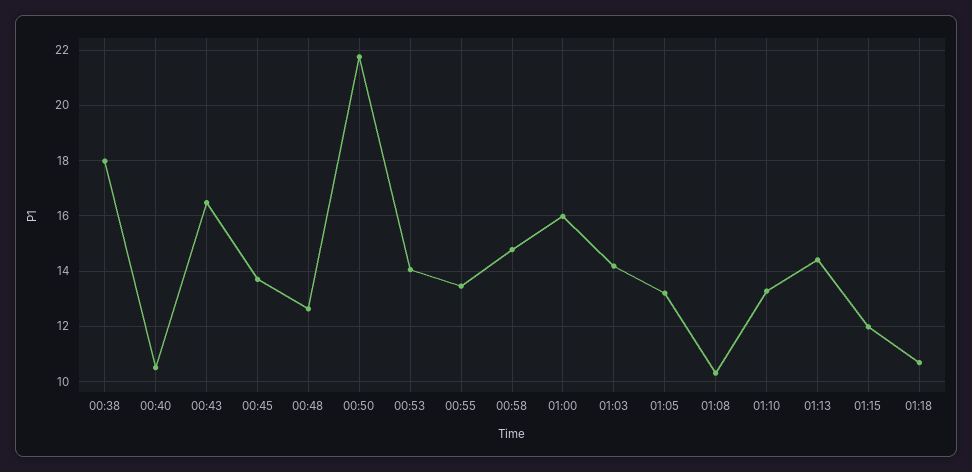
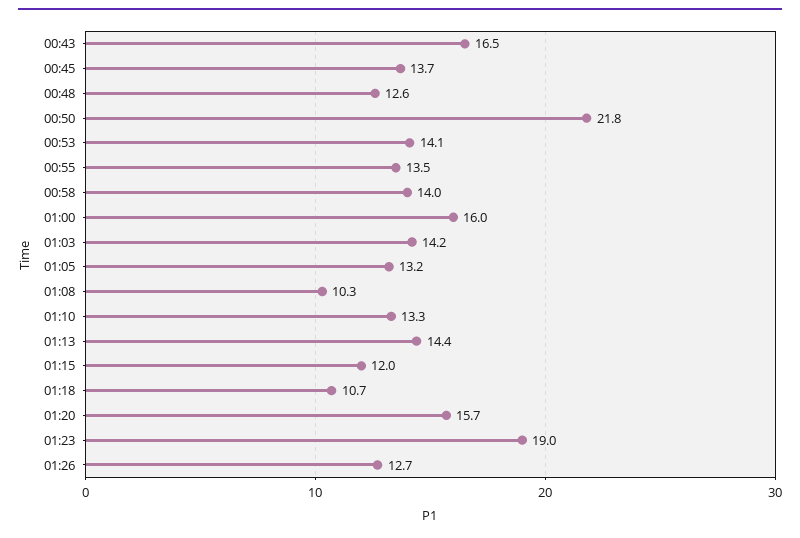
00:38: 18 -> none
00:40: 10.5 -> none
00:58: 14.75 -> 14
01:20: none -> 15.7
01:23: none -> 19
01:26: none -> 12.7

